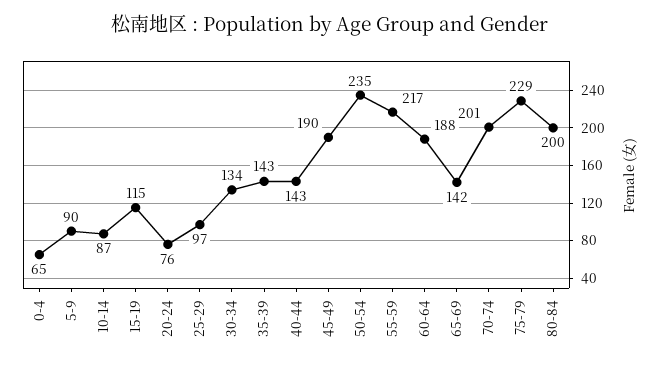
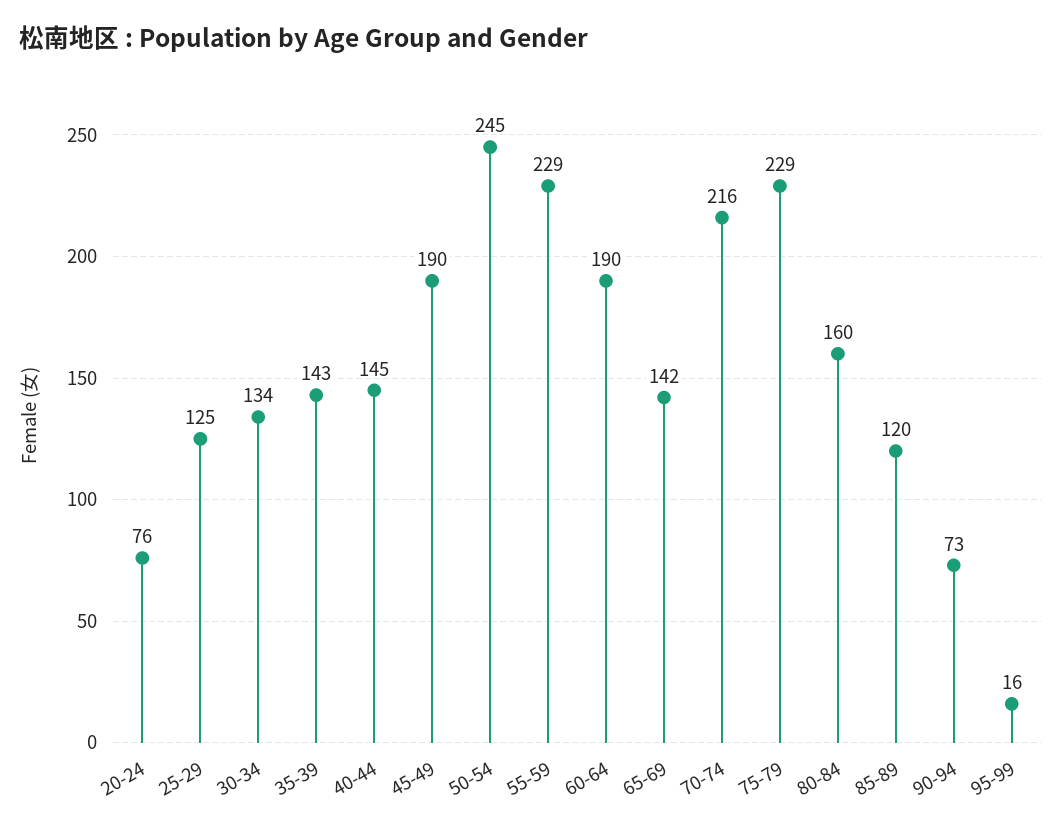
0-4: 65 -> none
5-9: 90 -> none
10-14: 87 -> none
15-19: 115 -> none
25-29: 97 -> 125
40-44: 143 -> 145
50-54: 235 -> 245
55-59: 217 -> 229
60-64: 188 -> 190
70-74: 201 -> 216
80-84: 200 -> 160
85-89: none -> 120
90-94: none -> 73
95-99: none -> 16

